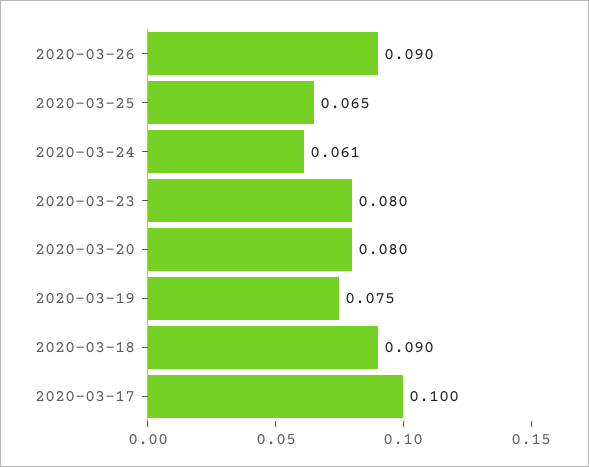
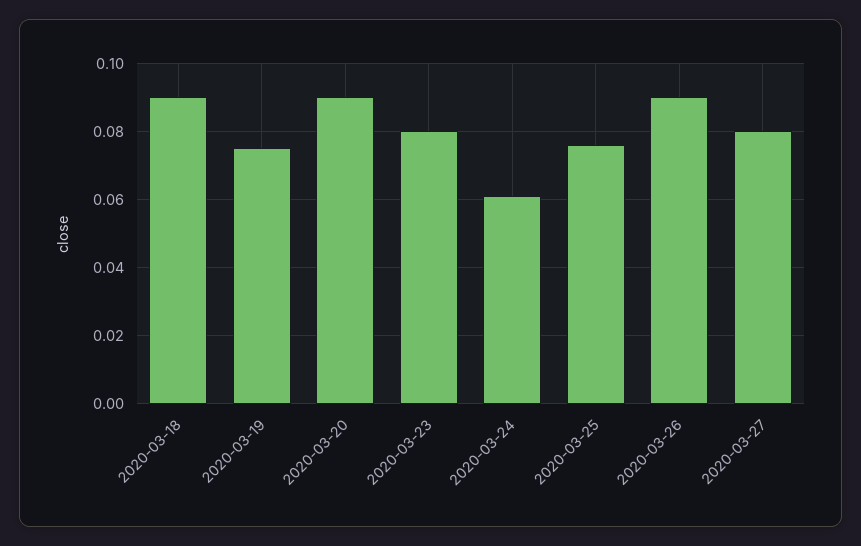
2020-03-25: 0.065 -> 0.075
2020-03-20: 0.08 -> 0.09
2020-03-17: 0.1 -> none
2020-03-27: none -> 0.08

